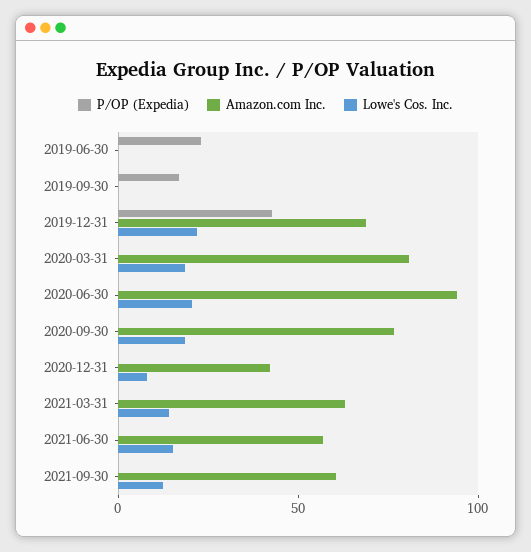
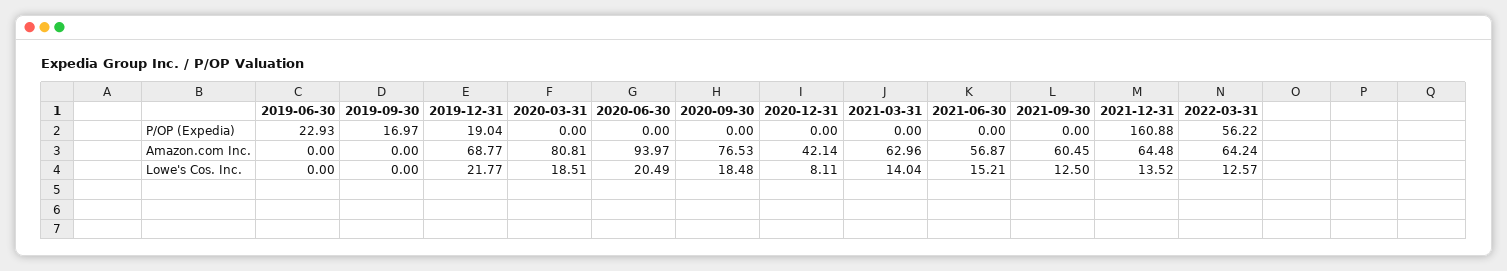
P/OP (Expedia), 2019-12-31: 40 -> 19.04
P/OP (Expedia), 2021-12-31: none -> 160.88
P/OP (Expedia), 2022-03-31: none -> 56.22
Amazon.com Inc., 2021-12-31: none -> 64.48
Amazon.com Inc., 2022-03-31: none -> 64.24
Lowe's Cos. Inc., 2021-12-31: none -> 13.52
Lowe's Cos. Inc., 2022-03-31: none -> 12.57

